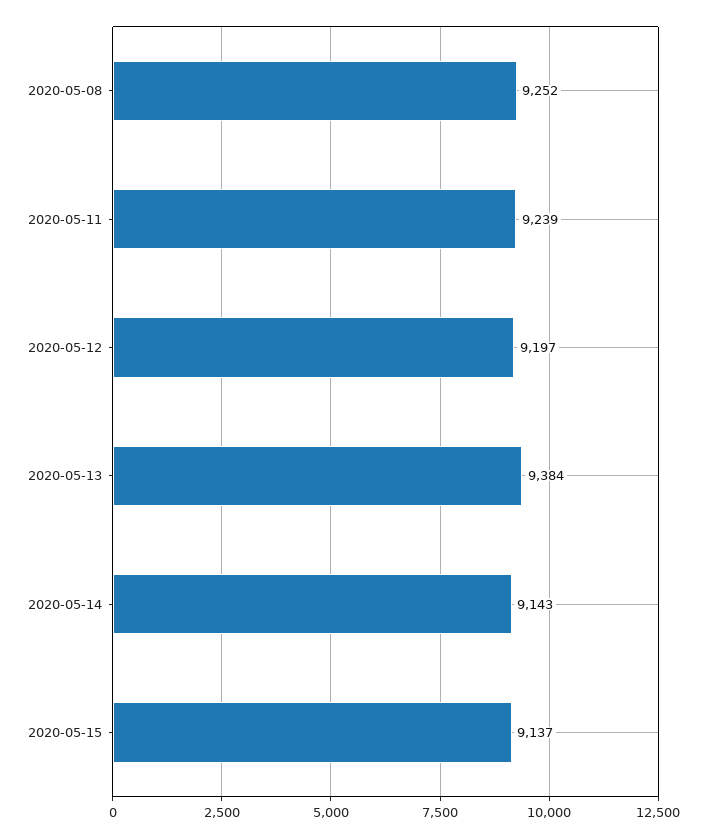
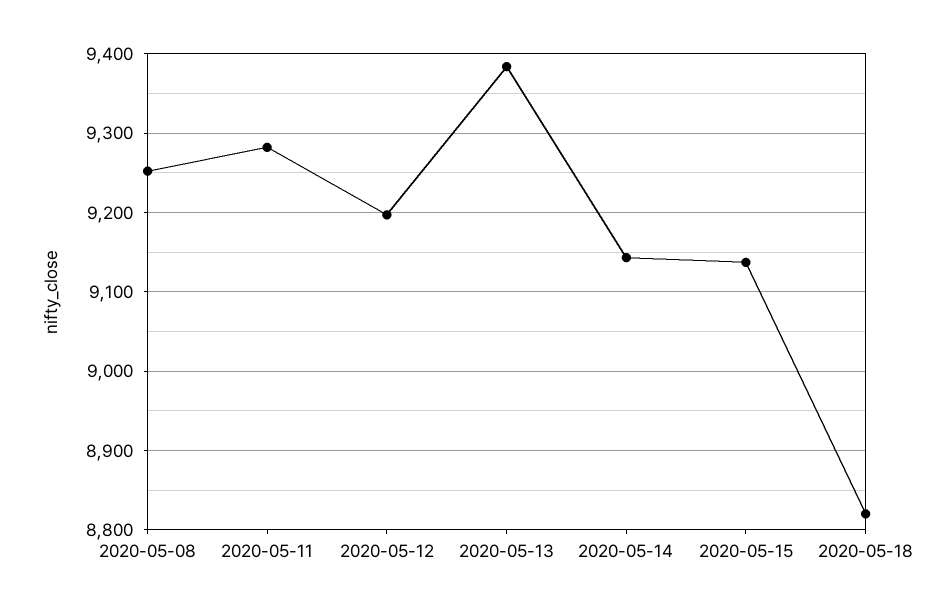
2020-05-11: 9239 -> 9280
2020-05-18: none -> 8820

